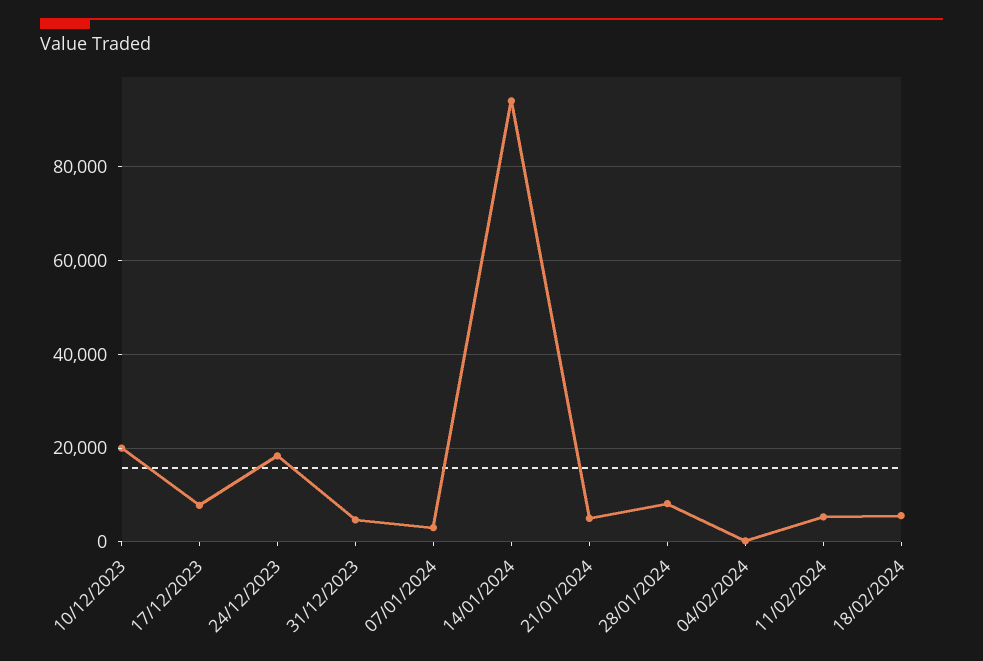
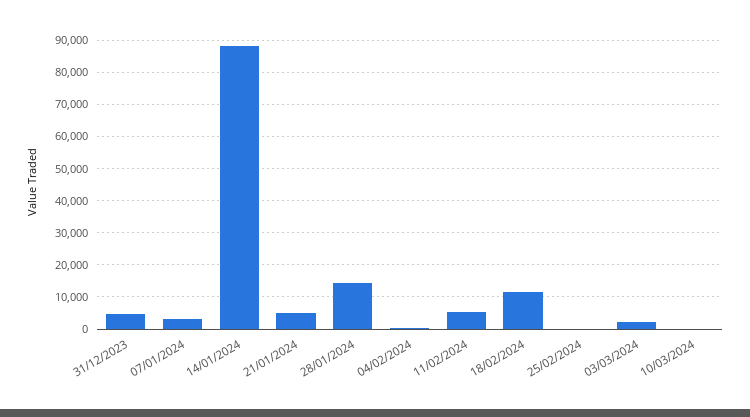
10/12/2023: 20000 -> none
17/12/2023: 8000 -> none
24/12/2023: 18000 -> none
14/01/2024: 94000 -> 88000
28/01/2024: 8000 -> 14000
18/02/2024: 6000 -> 12000
25/02/2024: none -> 0
03/03/2024: none -> 2000
10/03/2024: none -> 0

